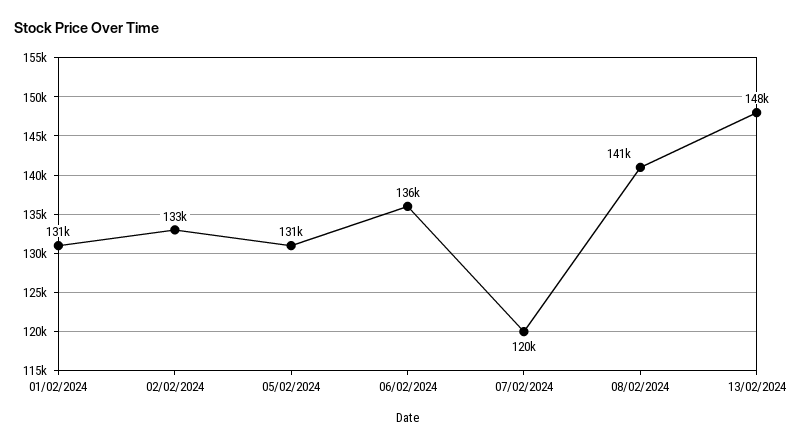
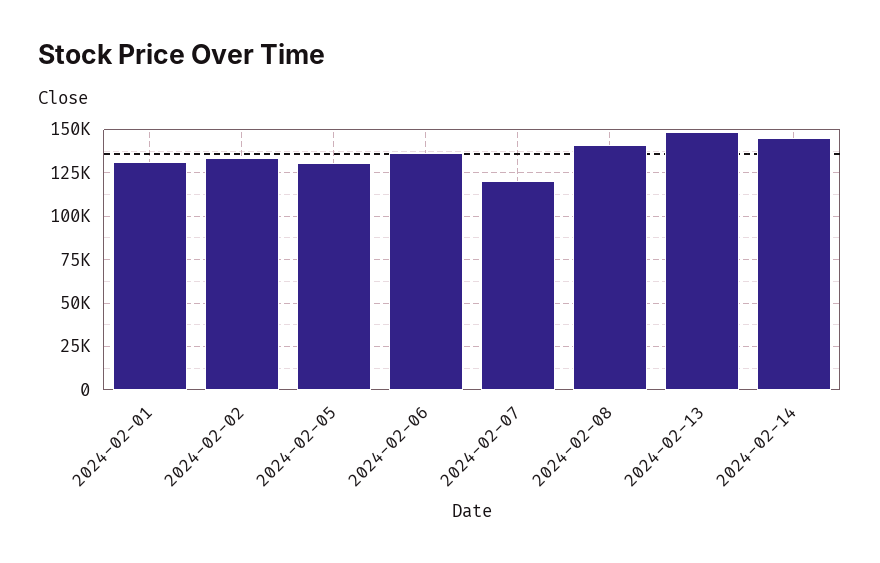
2024-02-14: none -> 145000

